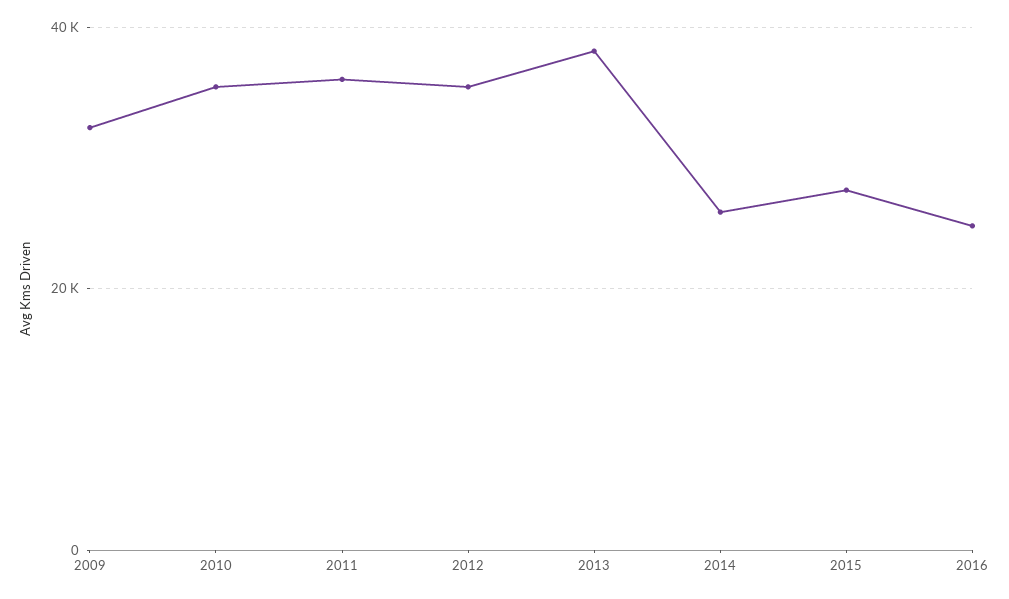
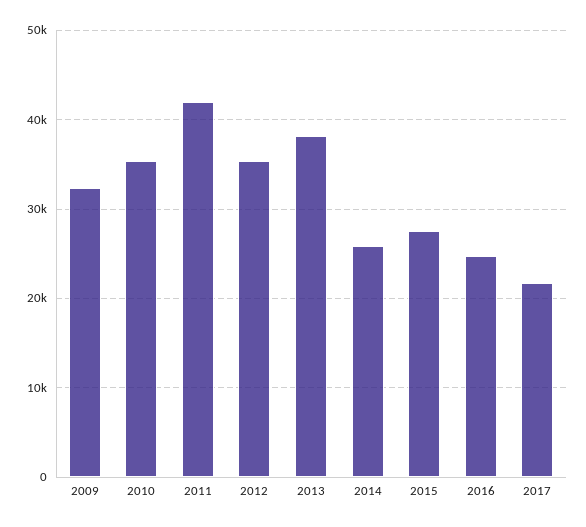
2011: 36000 -> 42000
2017: none -> 22000

